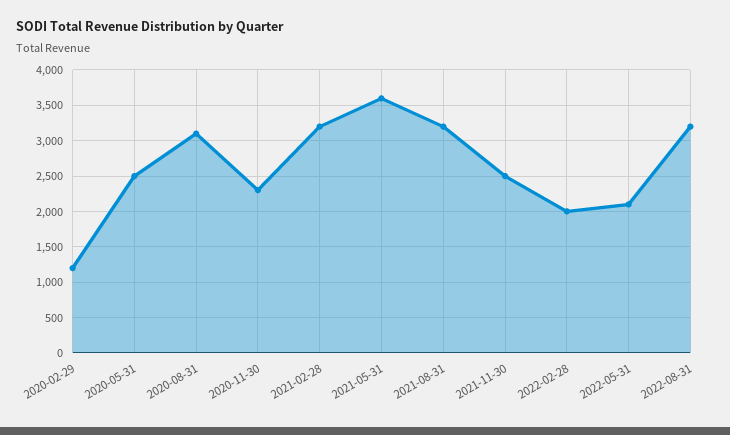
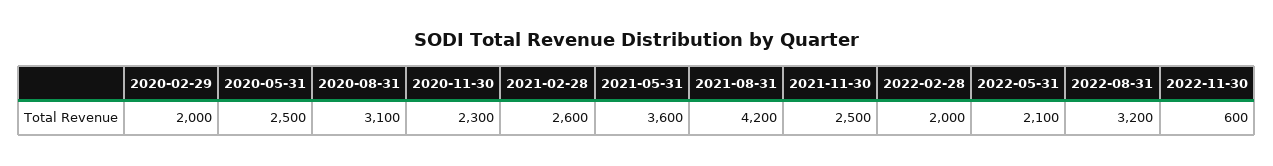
2020-02-29: 1200 -> 2000
2021-02-28: 3200 -> 2600
2021-08-31: 3200 -> 4200
2022-11-30: none -> 600

